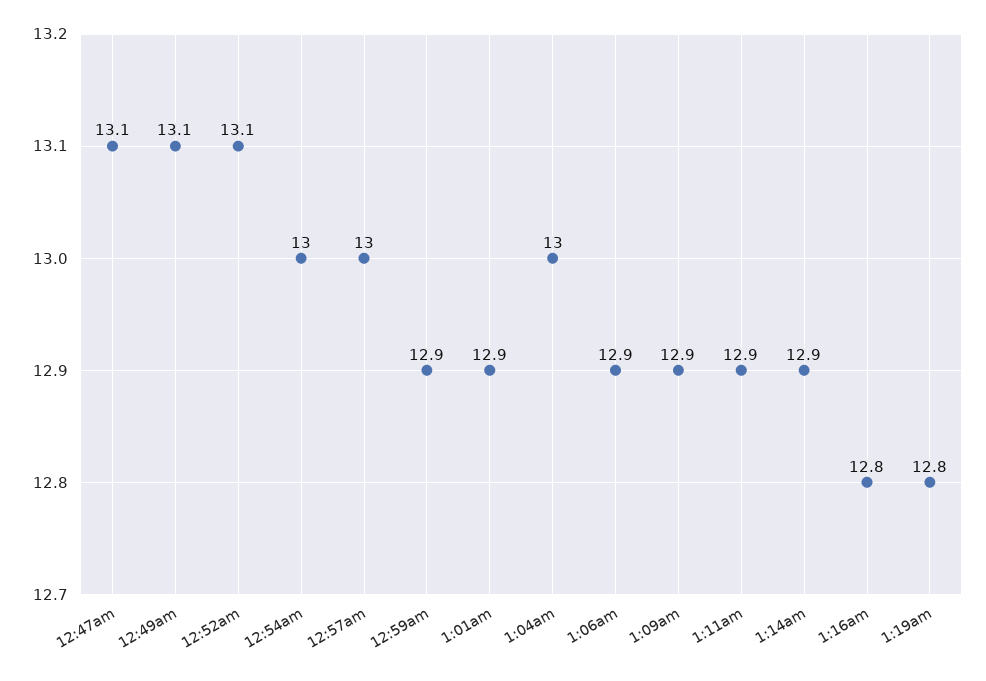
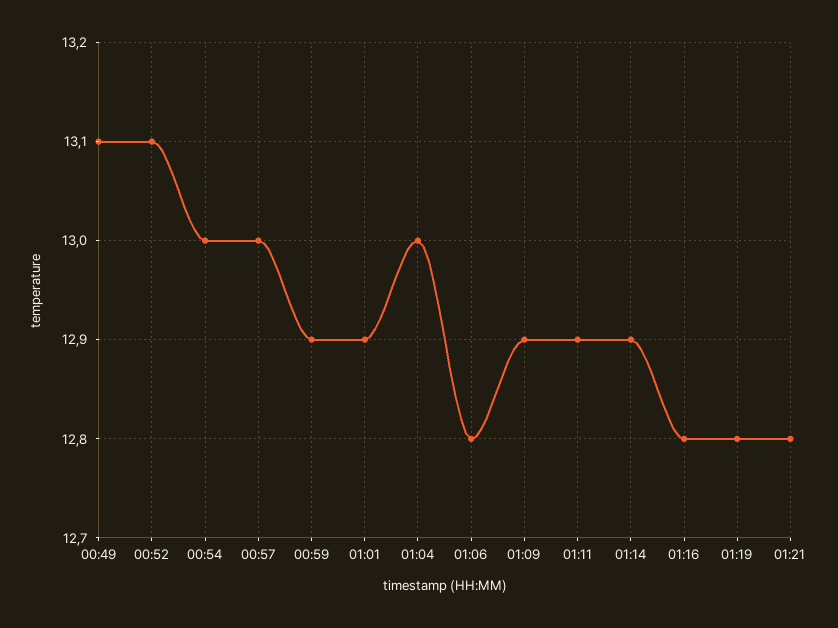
12:47am: 13.1 -> none
1:06am: 12.9 -> 12.8
01:21: none -> 12.8

